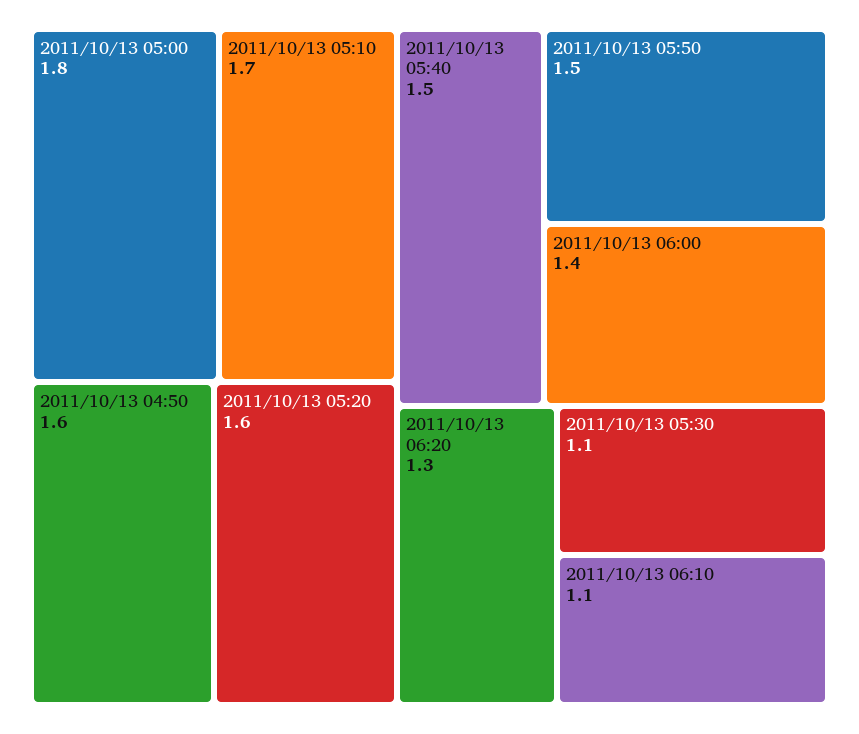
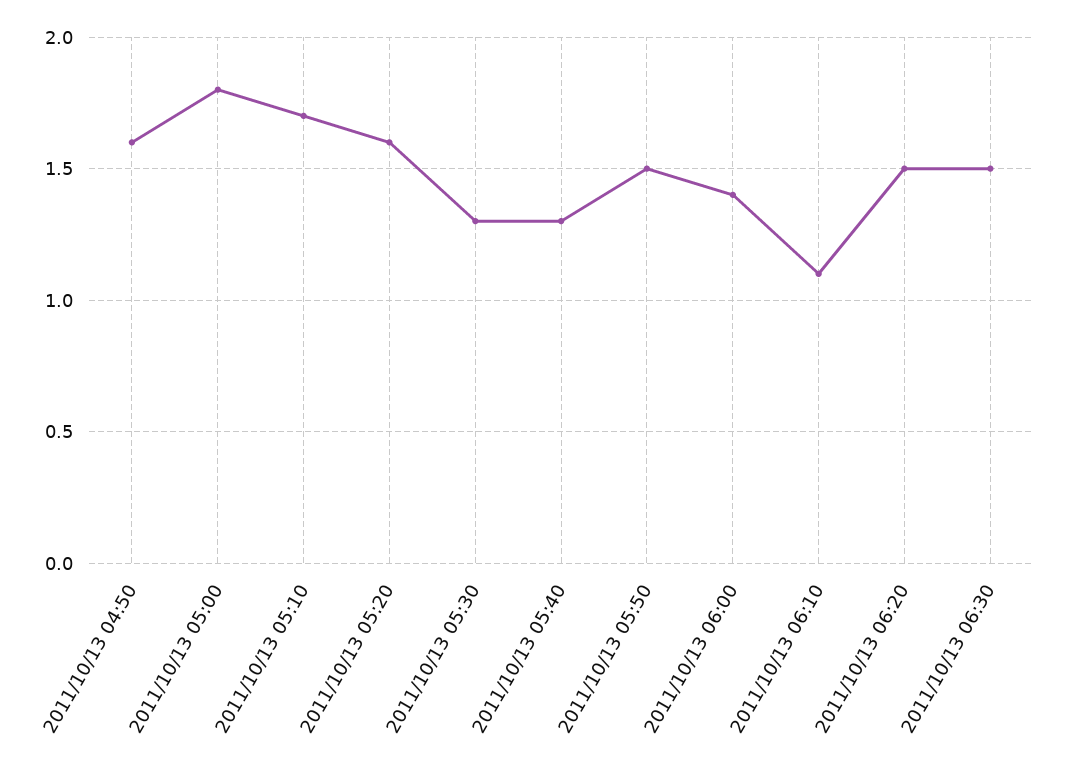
2011/10/13 05:40: 1.5 -> 1.3
2011/10/13 06:20: 1.3 -> 1.5
2011/10/13 05:30: 1.1 -> 1.3
2011/10/13 06:30: none -> 1.5

